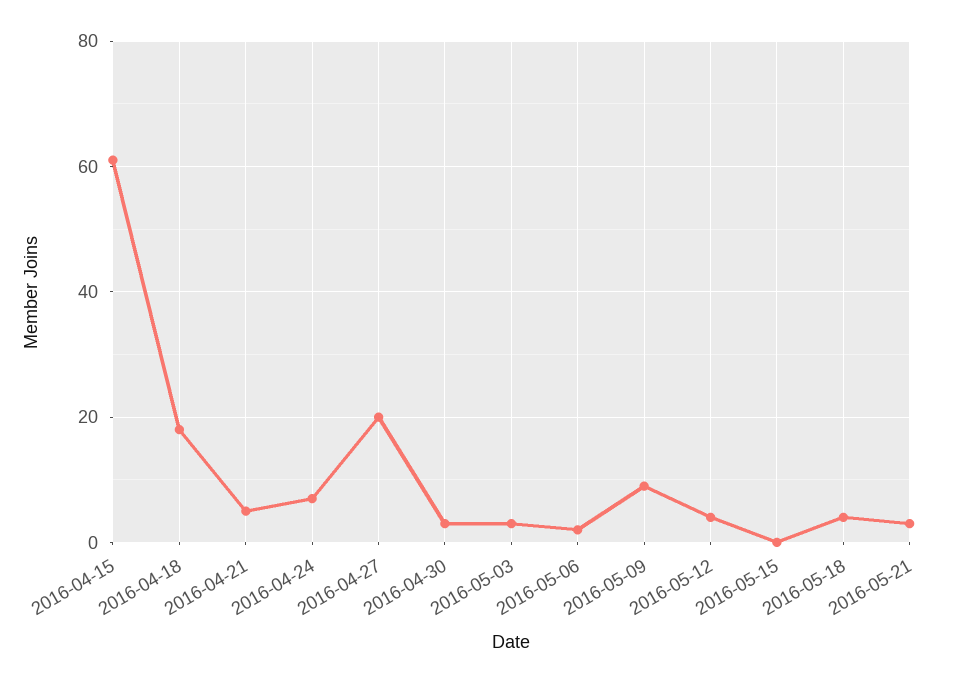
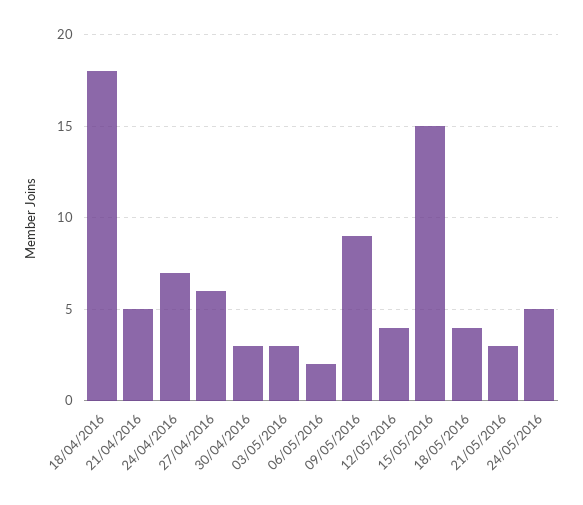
2016-04-15: 60 -> none
2016-04-27: 20 -> 6
2016-05-15: 0 -> 15
24/05/2016: none -> 5

